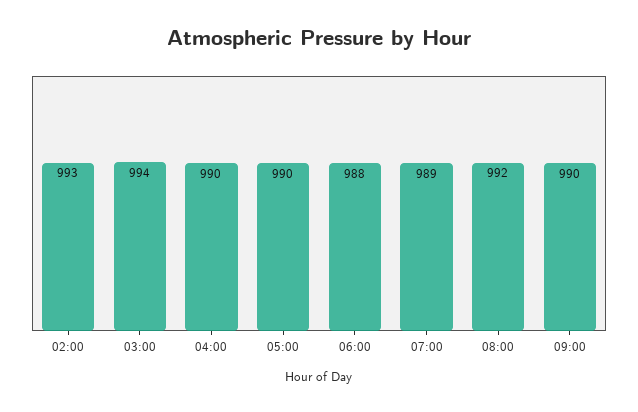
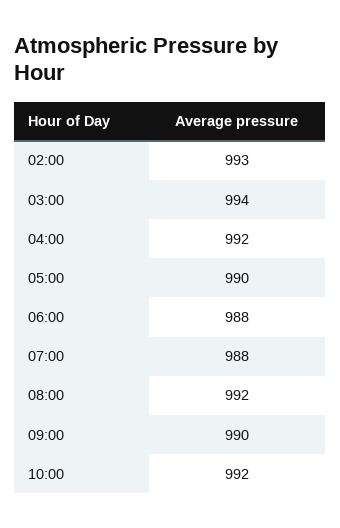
04:00: 990 -> 992
07:00: 989 -> 988
10:00: none -> 992

